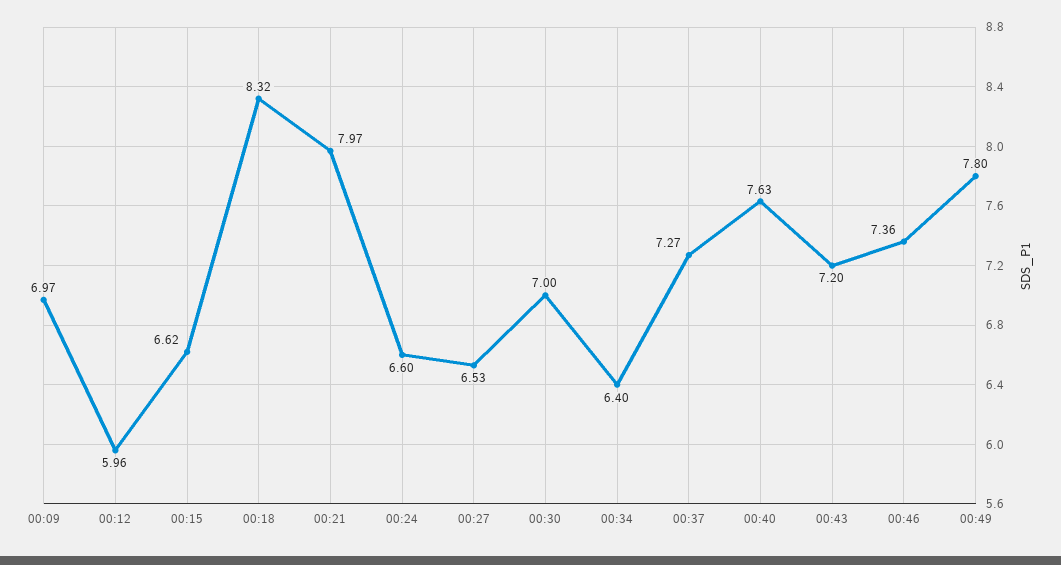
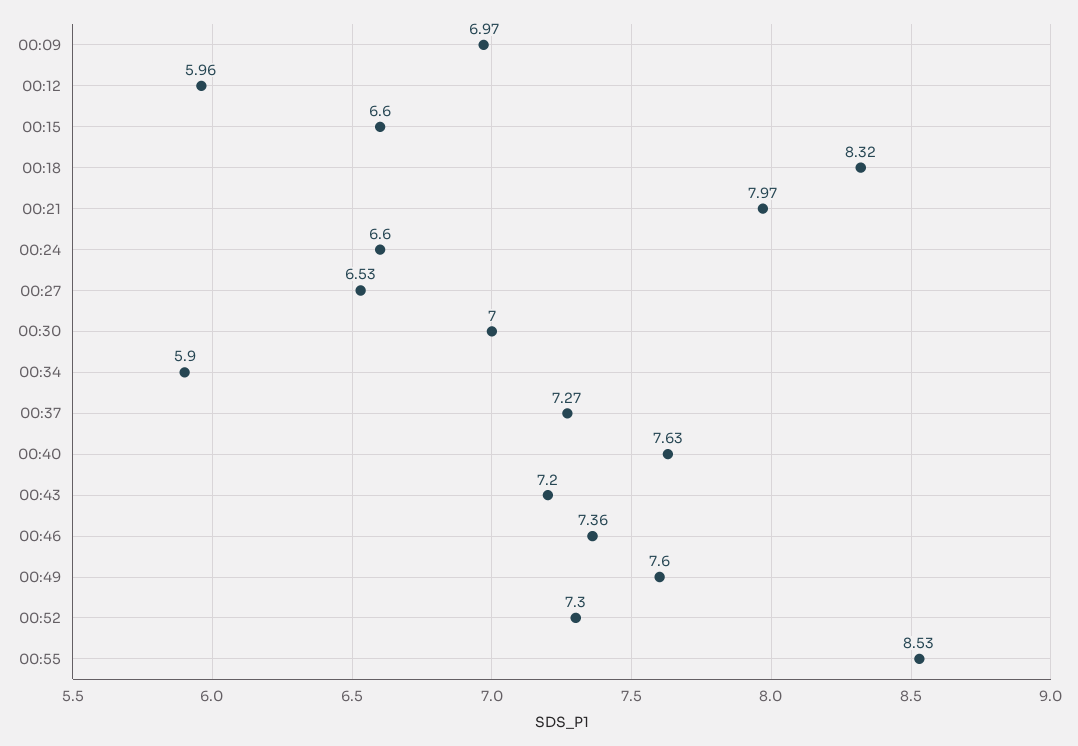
00:15: 6.62 -> 6.6
00:34: 6.4 -> 5.9
00:49: 7.8 -> 7.6
00:52: none -> 7.3
00:55: none -> 8.53

